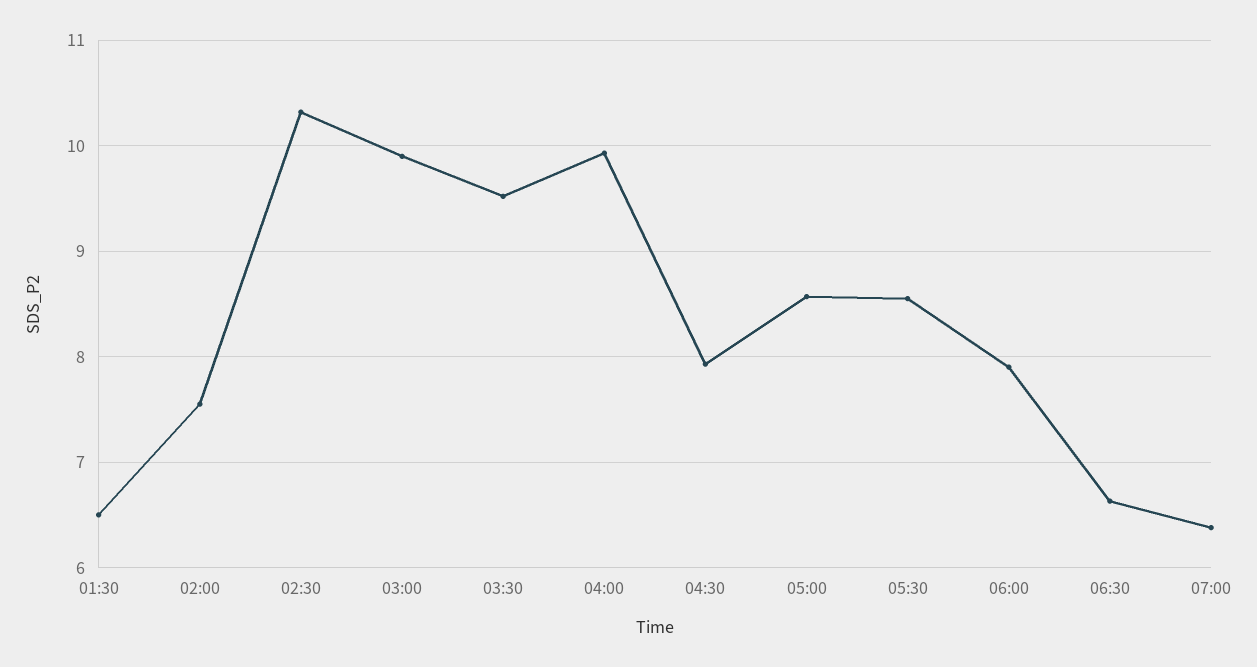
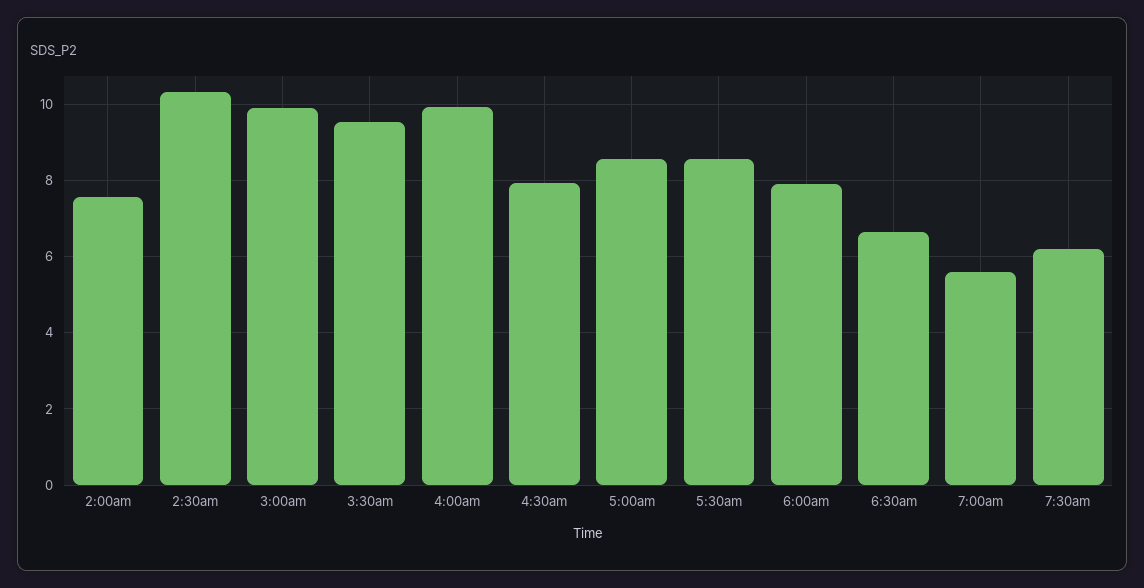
01:30: 6.5 -> none
07:00: 6.4 -> 5.6
7:30am: none -> 6.2

